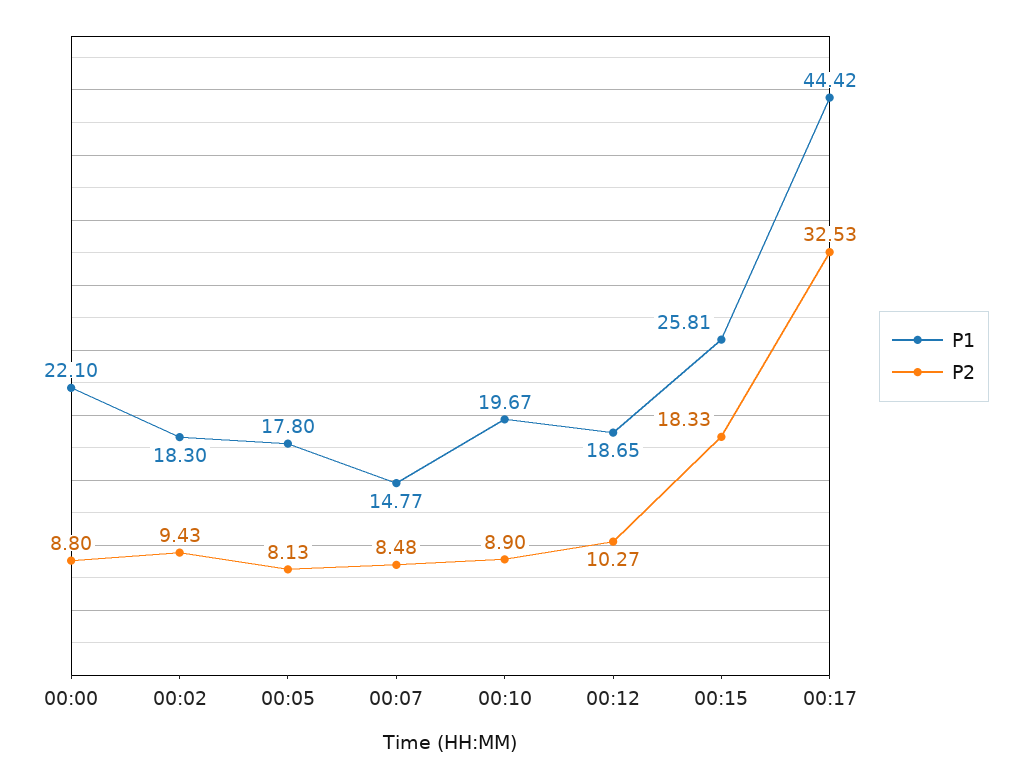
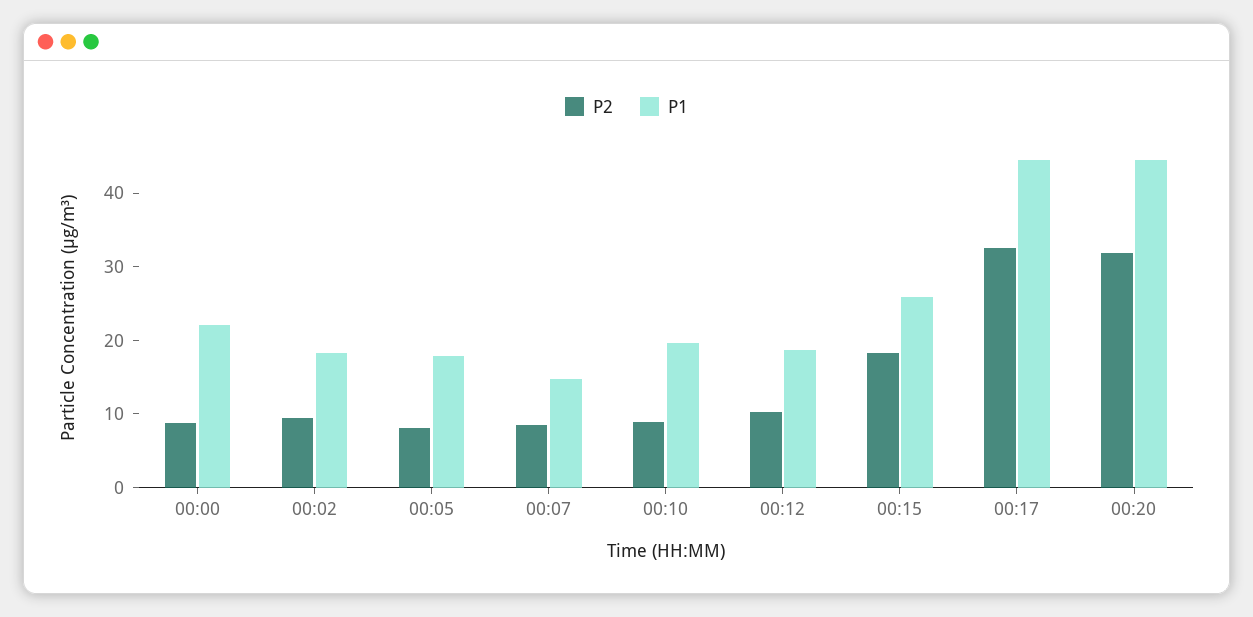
P2, 00:20: none -> 32
P1, 00:20: none -> 44

